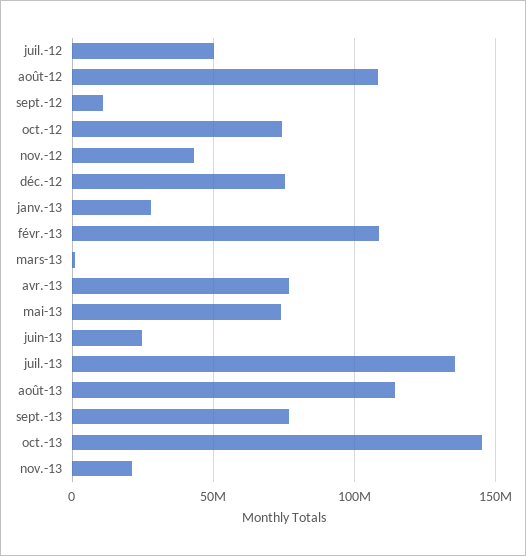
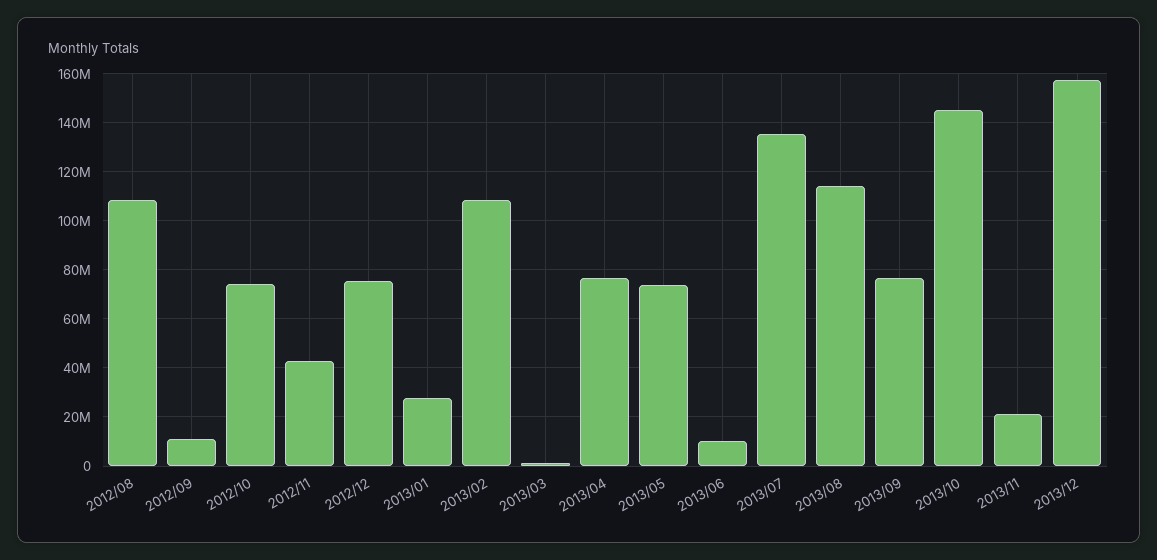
juil.-12: 50000000 -> none
juin-13: 25000000 -> 10000000
2013/12: none -> 157500000

